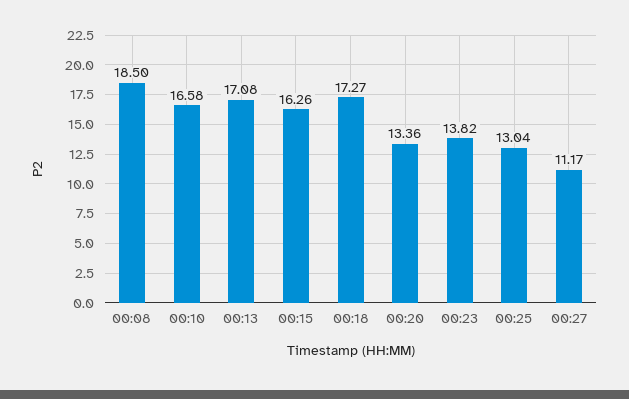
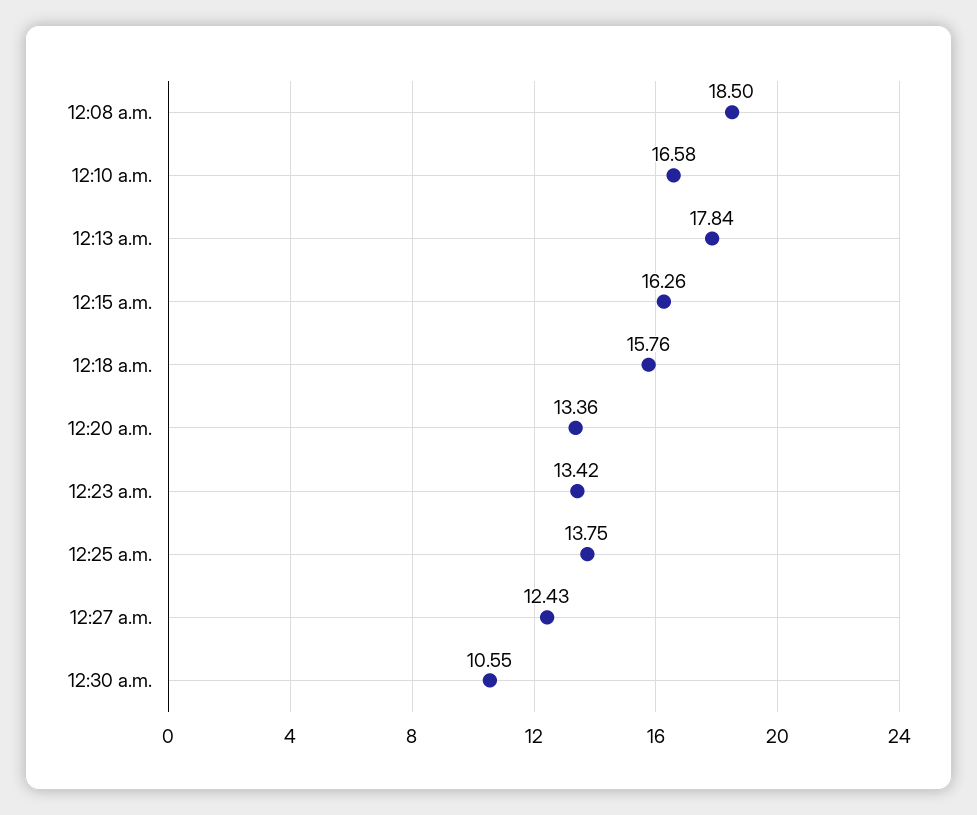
00:13: 17.08 -> 17.84
00:18: 17.27 -> 15.76
00:23: 13.82 -> 13.42
00:25: 13.04 -> 13.75
00:27: 11.17 -> 12.43
12:30 a.m.: none -> 10.55

